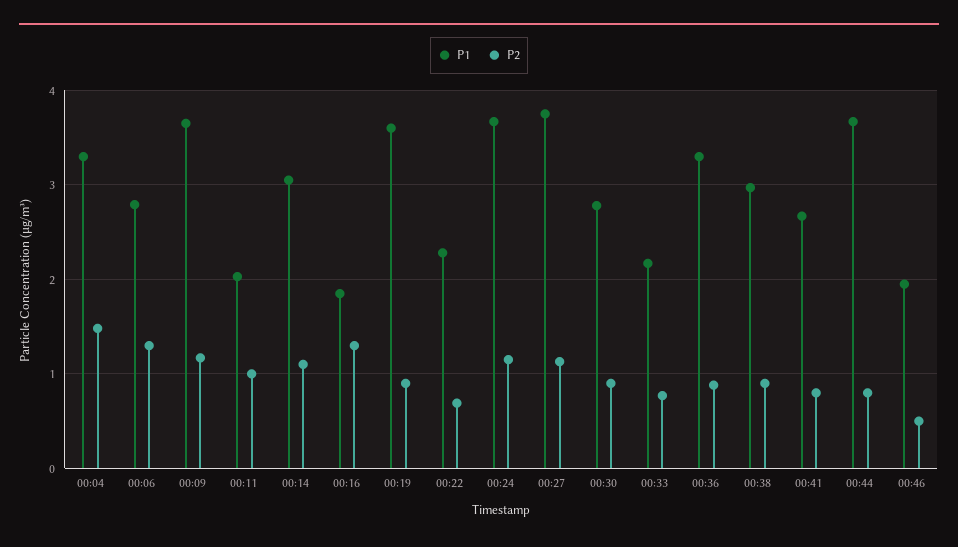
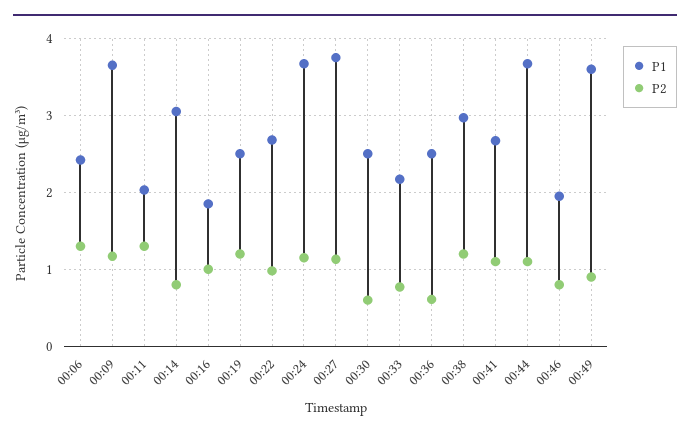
P1, 00:04: 3.3 -> none
P2, 00:04: 1.5 -> none
P1, 00:06: 2.8 -> 2.4
P2, 00:11: 1 -> 1.3
P2, 00:14: 1.1 -> 0.8
P2, 00:16: 1.3 -> 1
P1, 00:19: 3.6 -> 2.5
P2, 00:19: 0.9 -> 1.2
P1, 00:22: 2.3 -> 2.7
P2, 00:22: 0.7 -> 1
P1, 00:30: 2.8 -> 2.5
P2, 00:30: 0.9 -> 0.6
P1, 00:36: 3.3 -> 2.5
P2, 00:36: 0.9 -> 0.6
P2, 00:38: 0.9 -> 1.2
P2, 00:41: 0.8 -> 1.1
P2, 00:44: 0.8 -> 1.1
P2, 00:46: 0.5 -> 0.8
P1, 00:49: none -> 3.6
P2, 00:49: none -> 0.9

